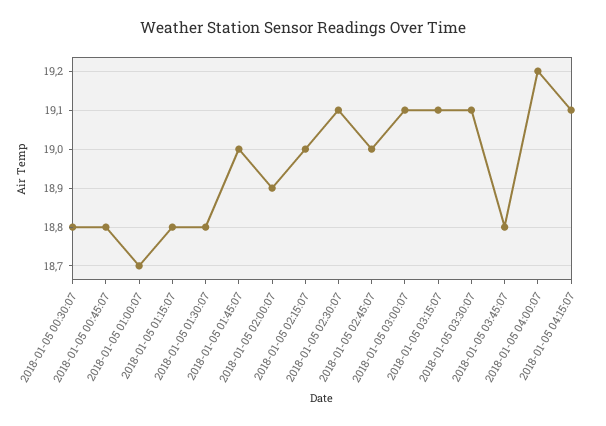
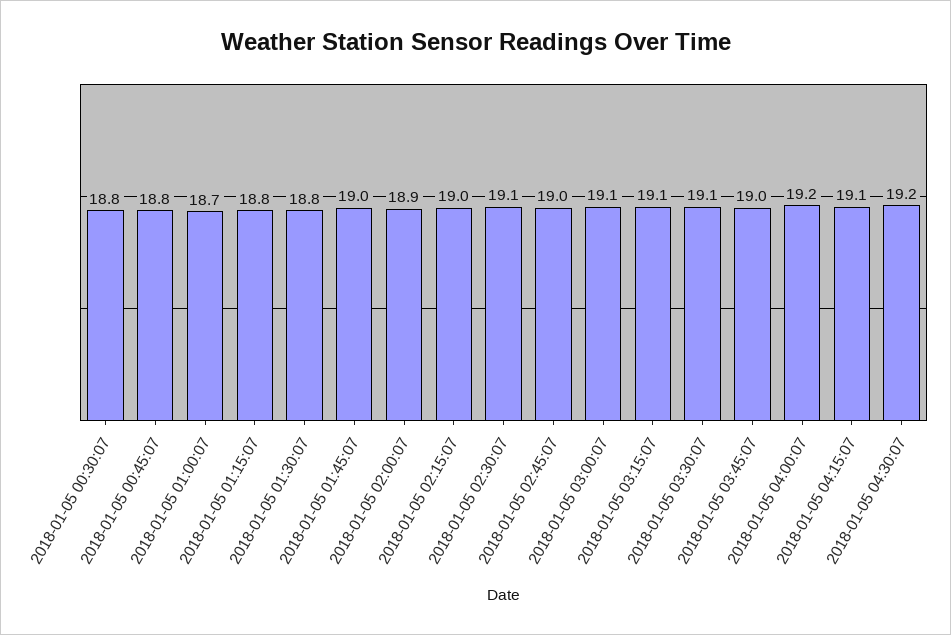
2018-01-05 03:45:07: 18.8 -> 19
2018-01-05 04:30:07: none -> 19.2

